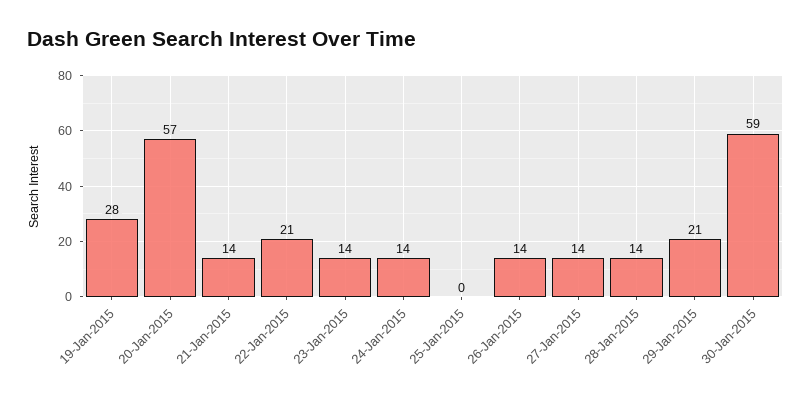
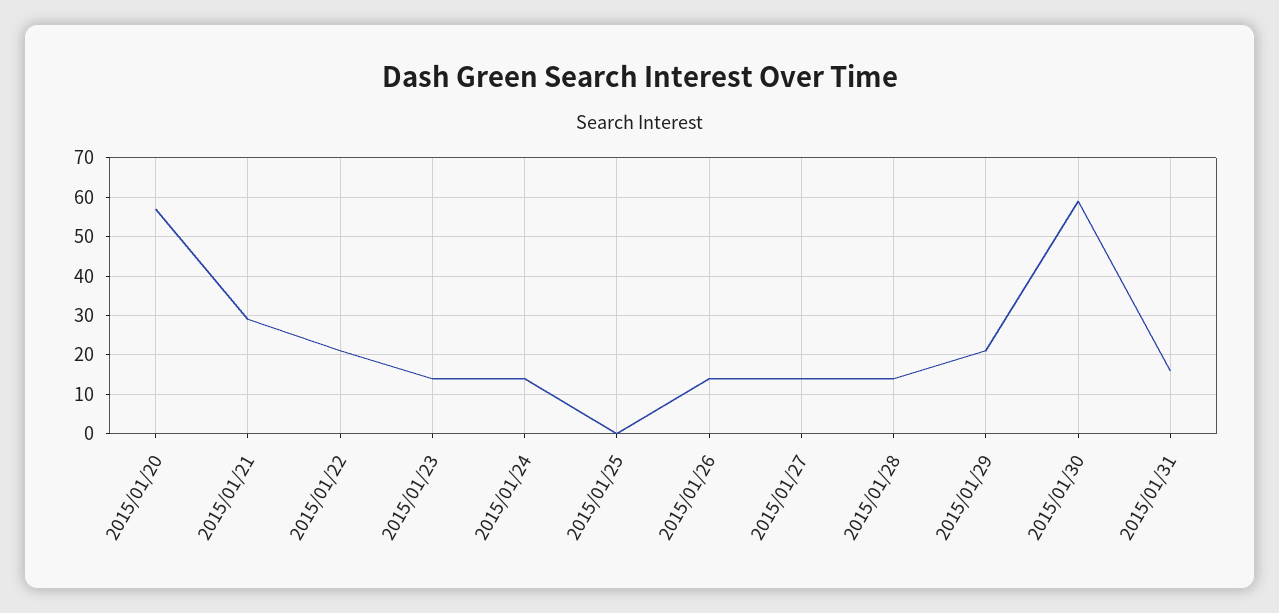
19-Jan-2015: 28 -> none
21-Jan-2015: 14 -> 30
2015/01/31: none -> 15

